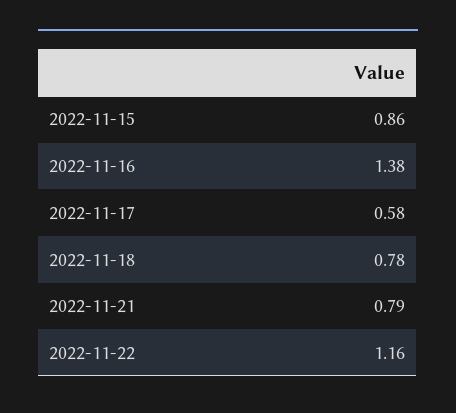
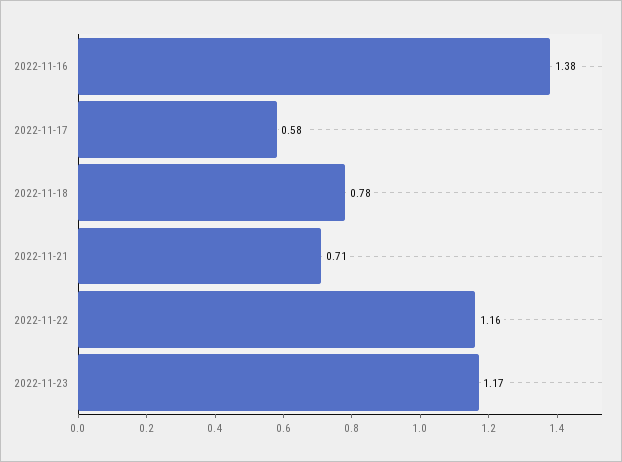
2022-11-15: 0.86 -> none
2022-11-21: 0.79 -> 0.71
2022-11-23: none -> 1.17

